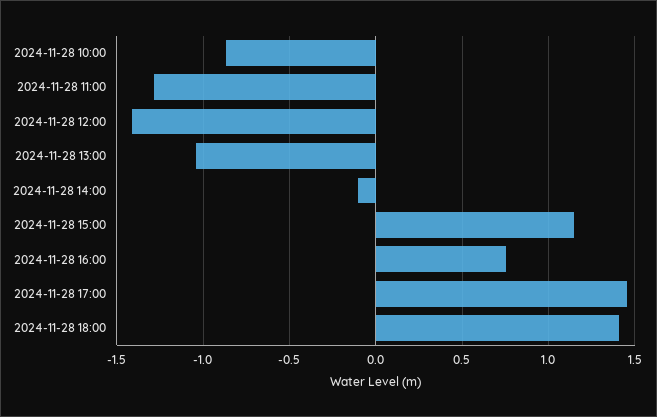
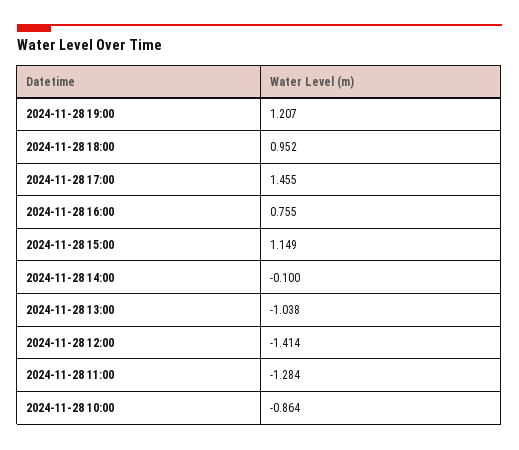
2024-11-28 18:00: 1.4 -> 0.952
2024-11-28 19:00: none -> 1.207

